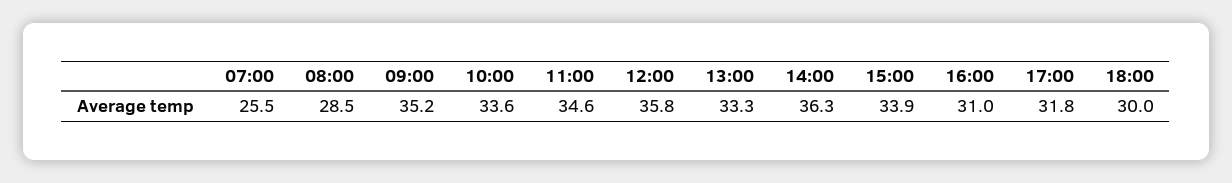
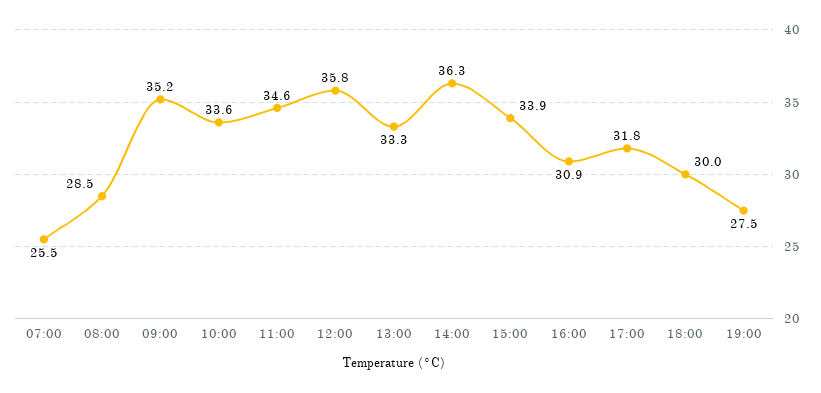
16:00: 31 -> 30.9
19:00: none -> 27.5

